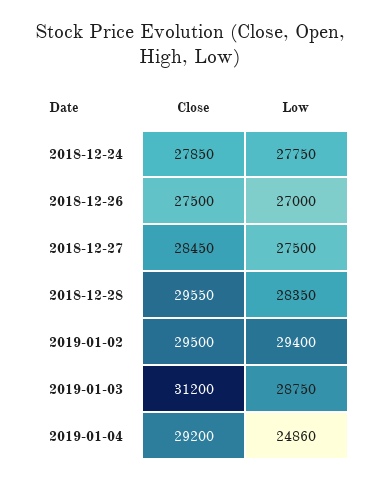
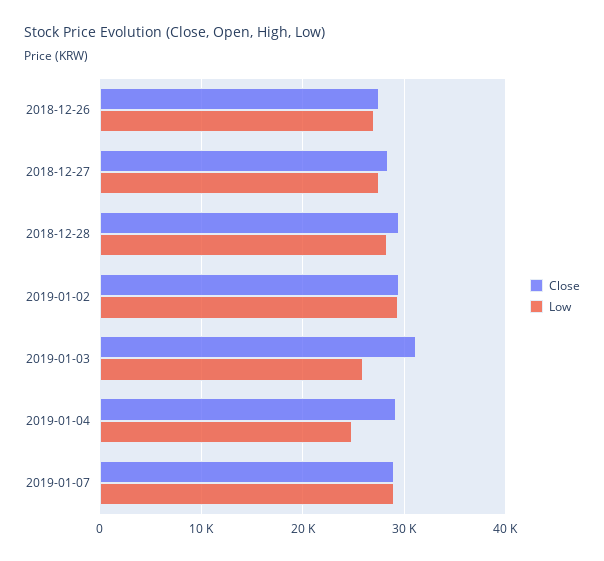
Close, 2018-12-24: 27850 -> none
Low, 2018-12-24: 27750 -> none
Low, 2019-01-03: 28750 -> 26000
Close, 2019-01-07: none -> 29000
Low, 2019-01-07: none -> 29000

